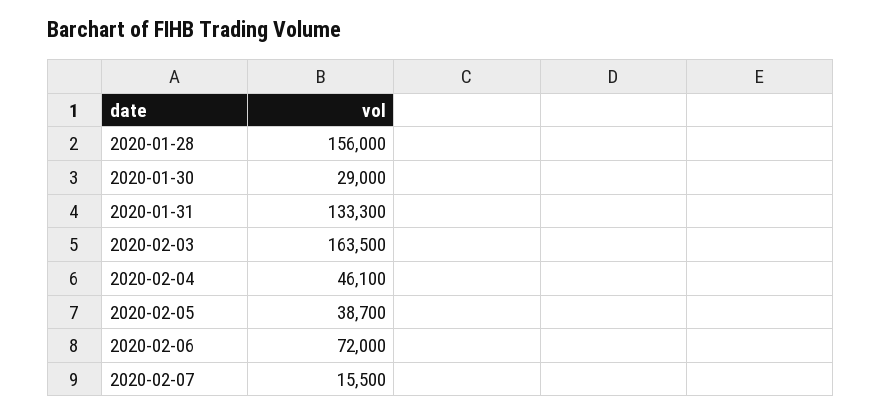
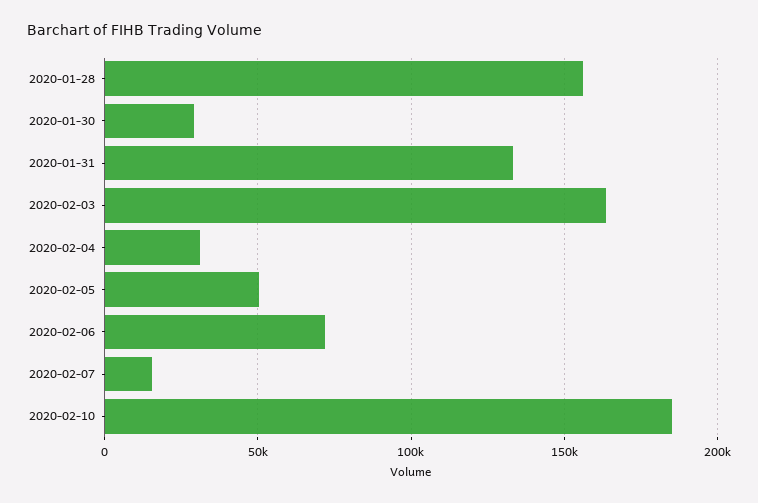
2020-02-04: 46100 -> 30000
2020-02-05: 38700 -> 50000
2020-02-10: none -> 185000

